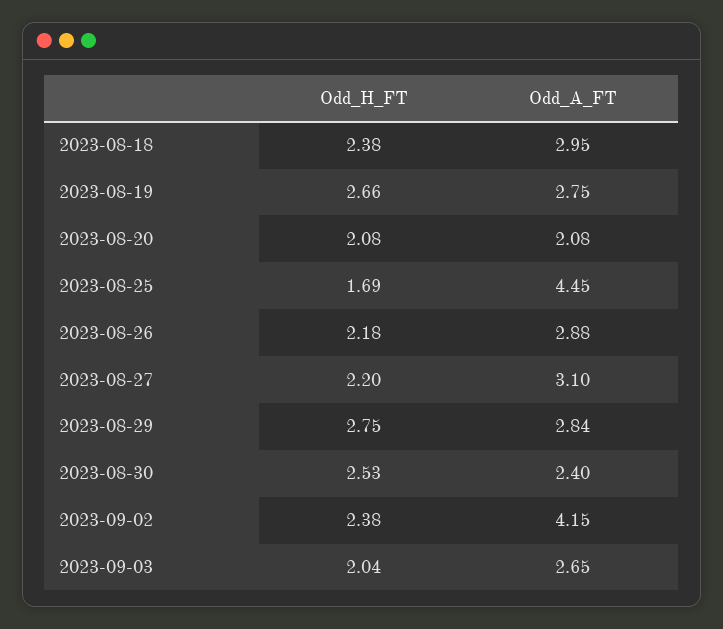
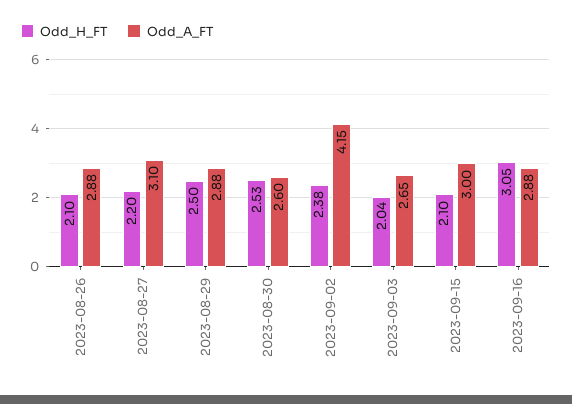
Odd_H_FT, 2023-08-18: 2.38 -> none
Odd_A_FT, 2023-08-18: 2.95 -> none
Odd_H_FT, 2023-08-19: 2.66 -> none
Odd_A_FT, 2023-08-19: 2.75 -> none
Odd_H_FT, 2023-08-20: 2.08 -> none
Odd_A_FT, 2023-08-20: 2.08 -> none
Odd_H_FT, 2023-08-25: 1.69 -> none
Odd_A_FT, 2023-08-25: 4.45 -> none
Odd_H_FT, 2023-08-26: 2.18 -> 2.1
Odd_H_FT, 2023-08-29: 2.75 -> 2.5
Odd_A_FT, 2023-08-29: 2.84 -> 2.88
Odd_A_FT, 2023-08-30: 2.4 -> 2.6
Odd_H_FT, 2023-09-15: none -> 2.1
Odd_A_FT, 2023-09-15: none -> 3
Odd_H_FT, 2023-09-16: none -> 3.05
Odd_A_FT, 2023-09-16: none -> 2.88

